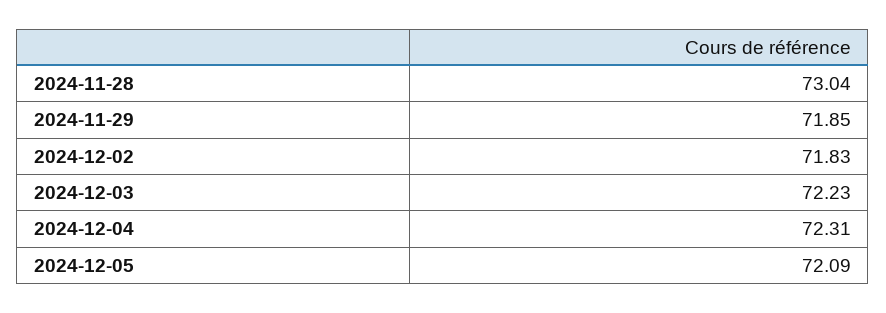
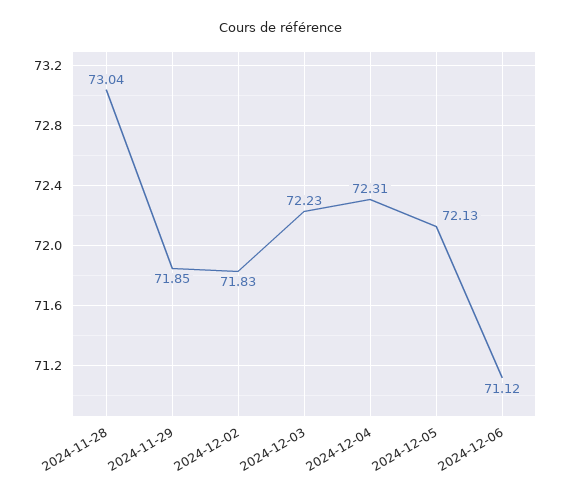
2024-12-05: 72.09 -> 72.13
2024-12-06: none -> 71.12

